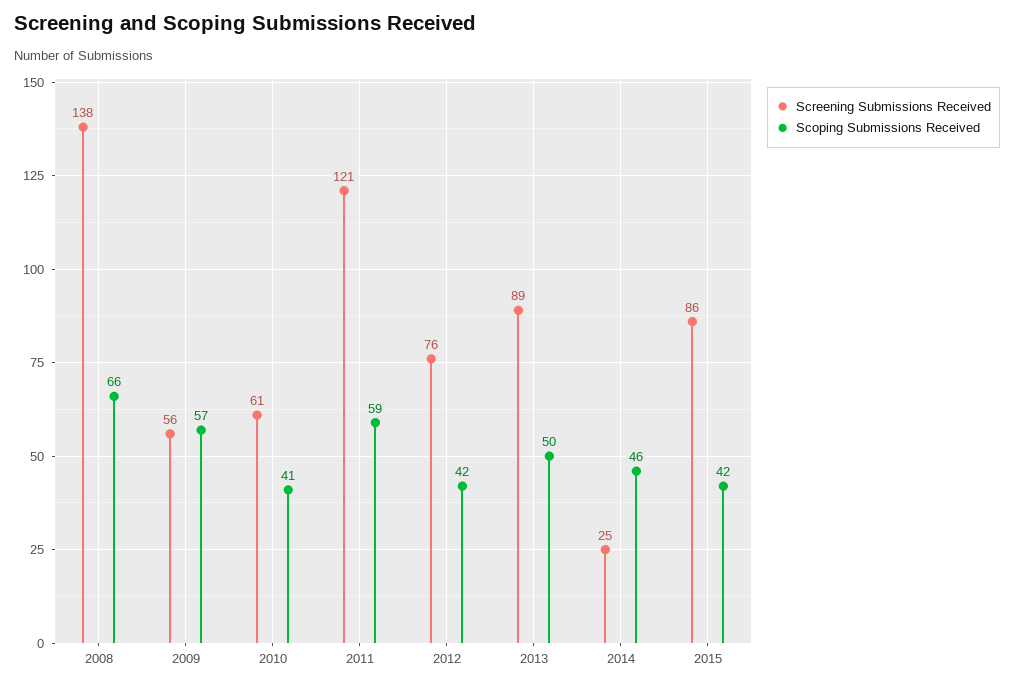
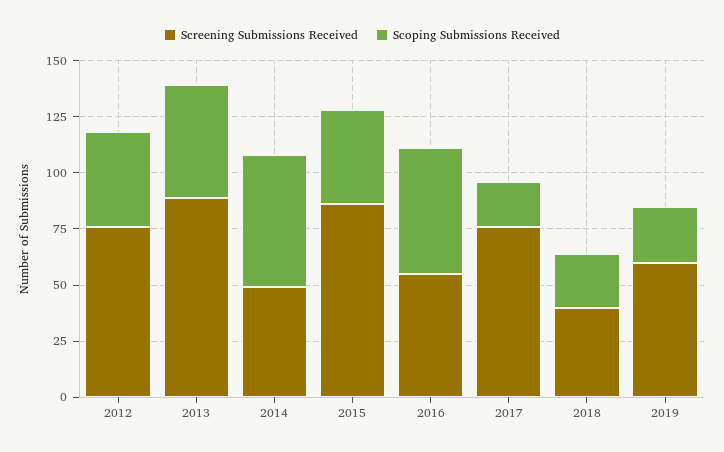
Screening Submissions Received, 2008: 138 -> none
Scoping Submissions Received, 2008: 66 -> none
Screening Submissions Received, 2009: 56 -> none
Scoping Submissions Received, 2009: 57 -> none
Screening Submissions Received, 2010: 61 -> none
Scoping Submissions Received, 2010: 41 -> none
Screening Submissions Received, 2011: 121 -> none
Scoping Submissions Received, 2011: 59 -> none
Screening Submissions Received, 2014: 25 -> 50
Scoping Submissions Received, 2014: 46 -> 60
Screening Submissions Received, 2016: none -> 55
Scoping Submissions Received, 2016: none -> 55
Screening Submissions Received, 2017: none -> 75
Scoping Submissions Received, 2017: none -> 20
Screening Submissions Received, 2018: none -> 40
Scoping Submissions Received, 2018: none -> 25
Screening Submissions Received, 2019: none -> 60
Scoping Submissions Received, 2019: none -> 25

